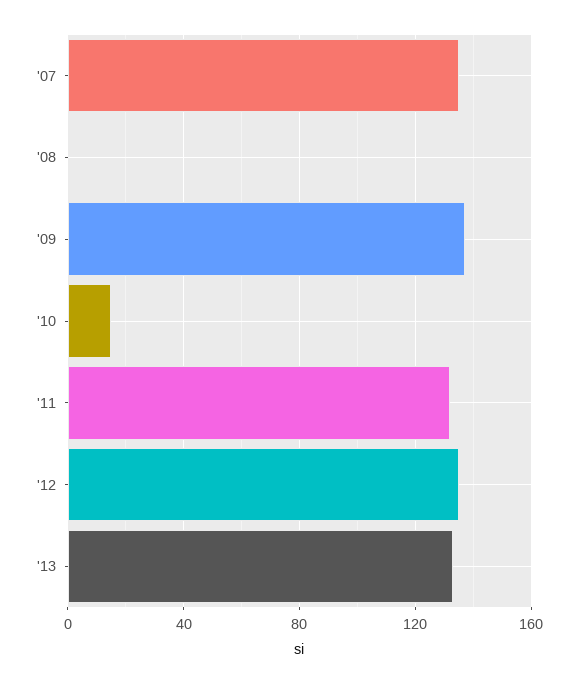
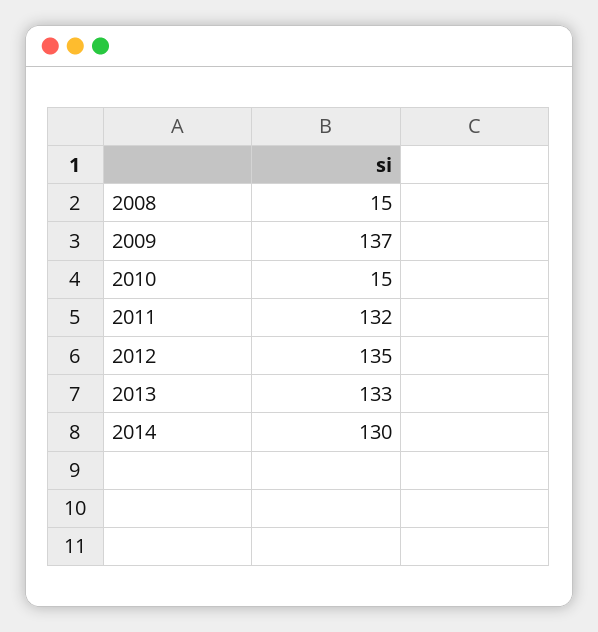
'07: 135 -> none
'08: 0 -> 15
2014: none -> 130

